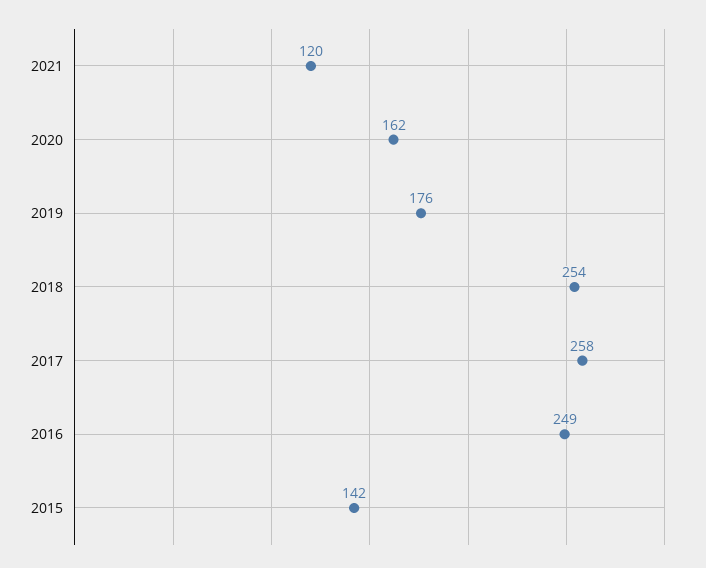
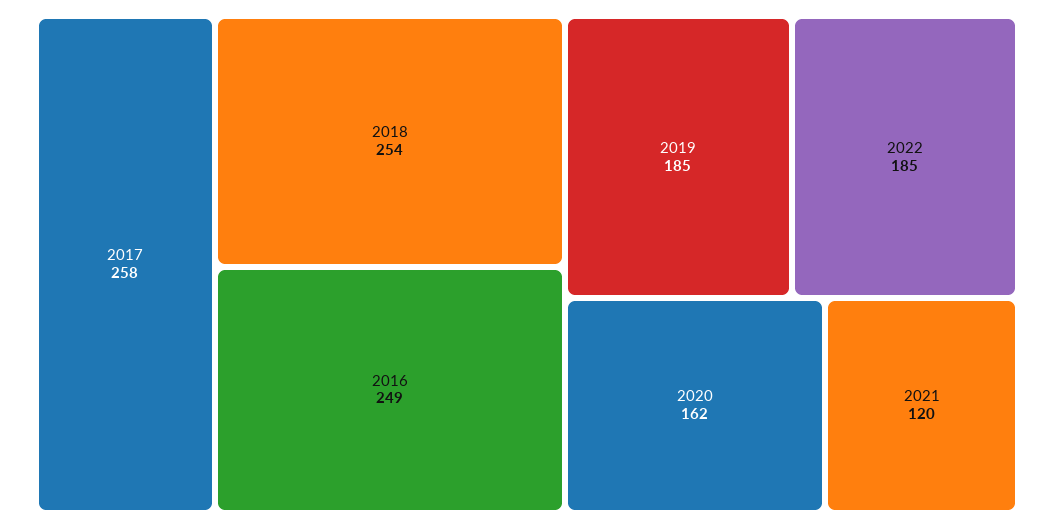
2019: 176 -> 185
2015: 142 -> none
2022: none -> 185

